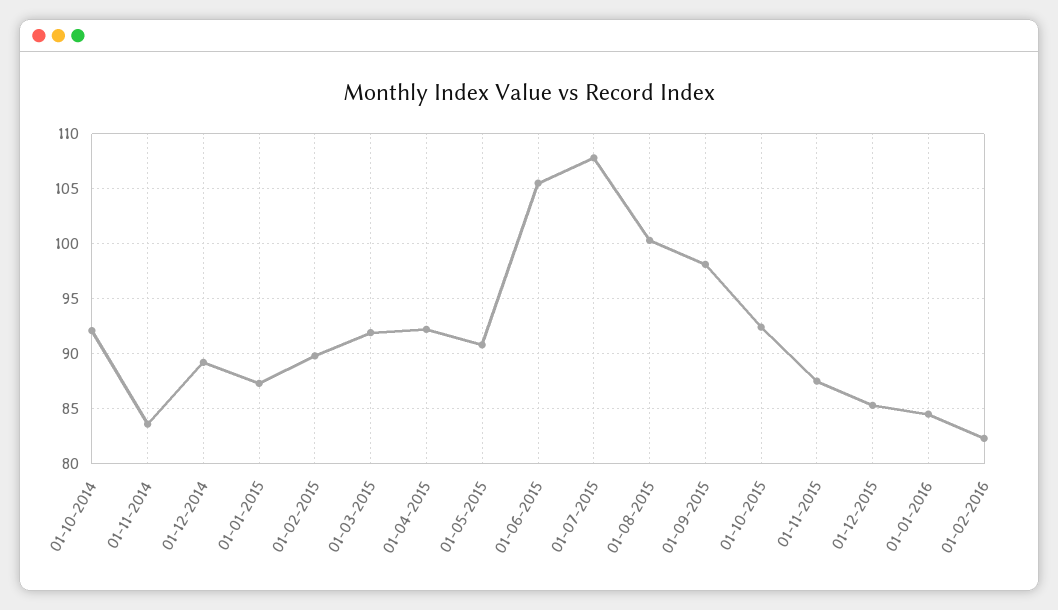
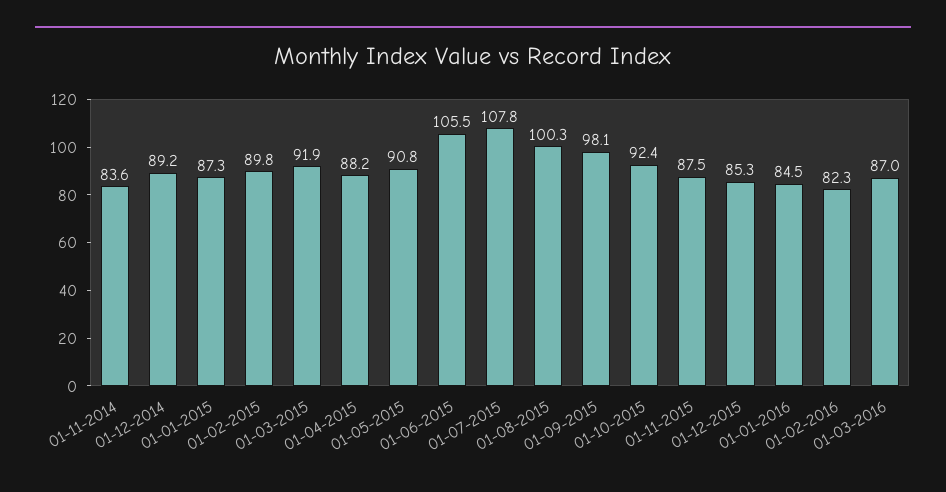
01-10-2014: 92 -> none
01-04-2015: 92 -> 88.2
01-03-2016: none -> 87

